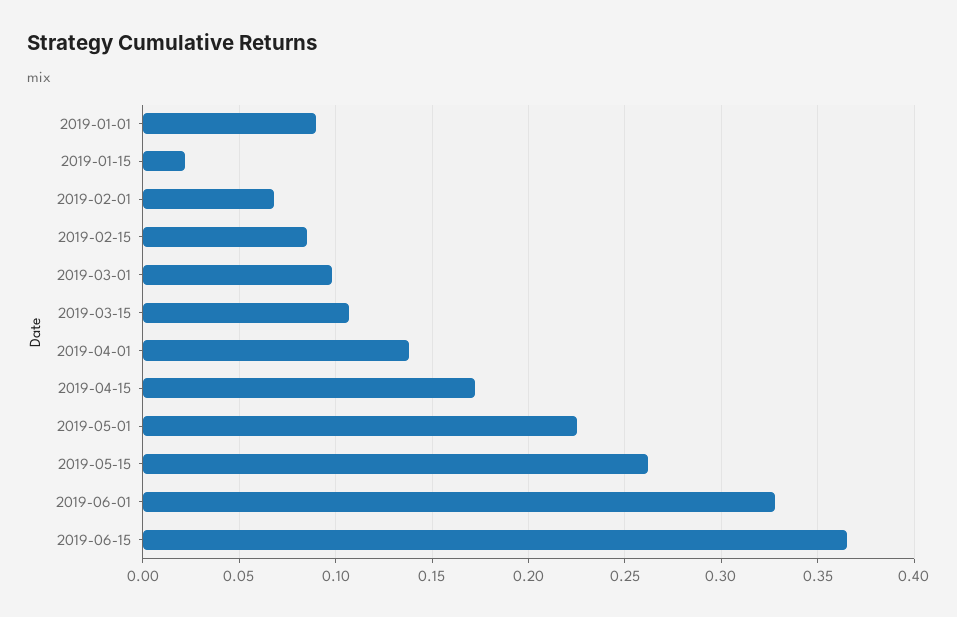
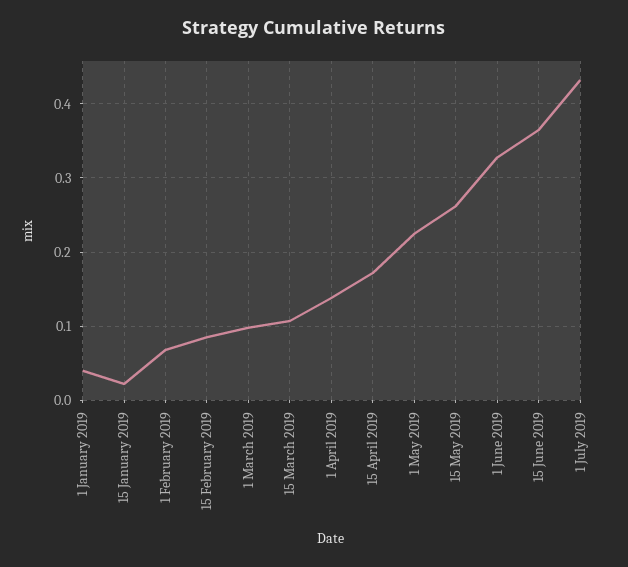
2019-01-01: 0.09 -> 0.04
1 July 2019: none -> 0.43

